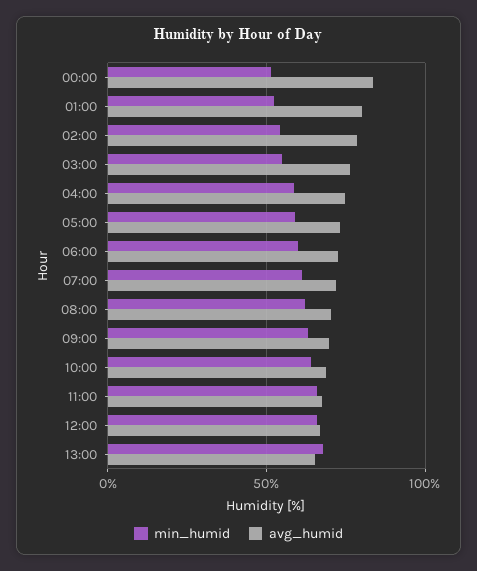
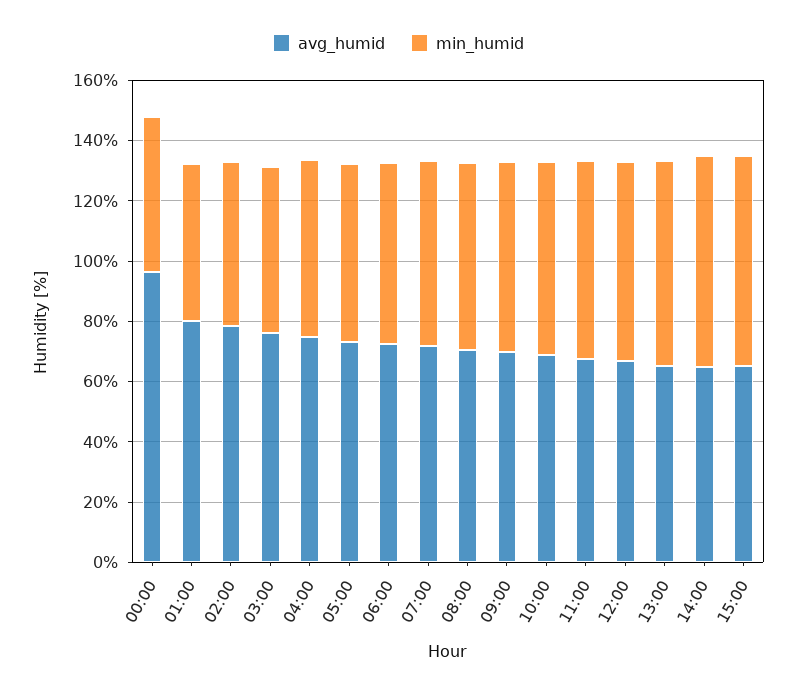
avg_humid, 00:00: 85 -> 95
avg_humid, 14:00: none -> 65
min_humid, 14:00: none -> 70
avg_humid, 15:00: none -> 65
min_humid, 15:00: none -> 70

